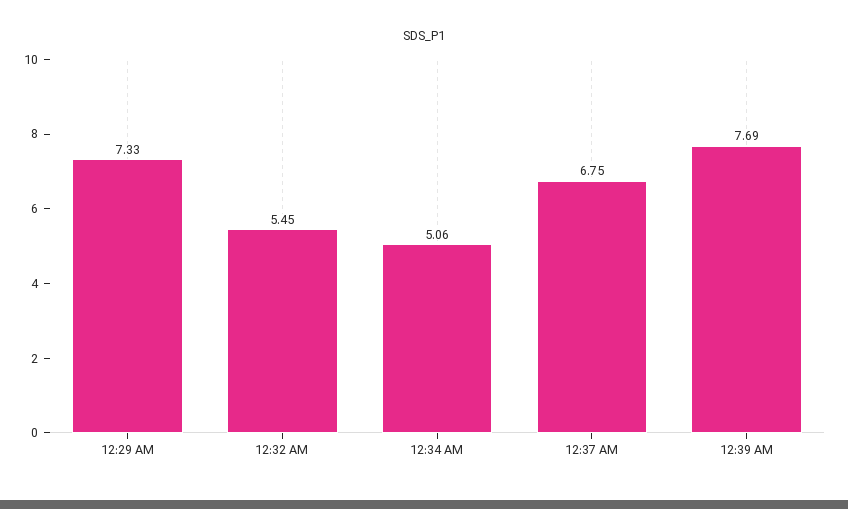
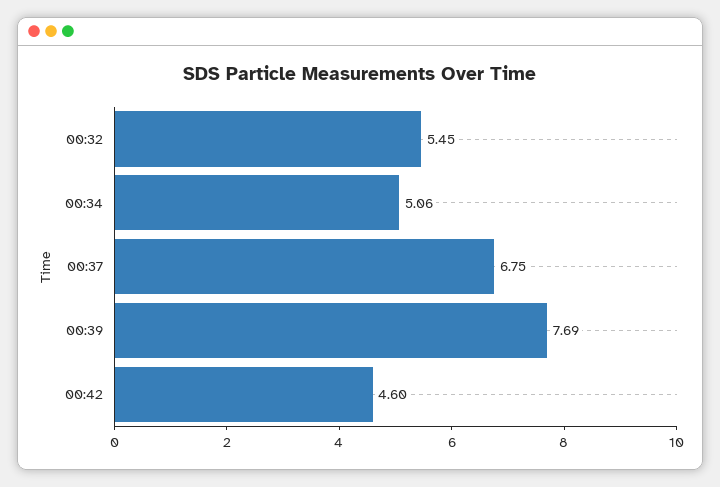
12:29 AM: 7.33 -> none
00:42: none -> 4.6

